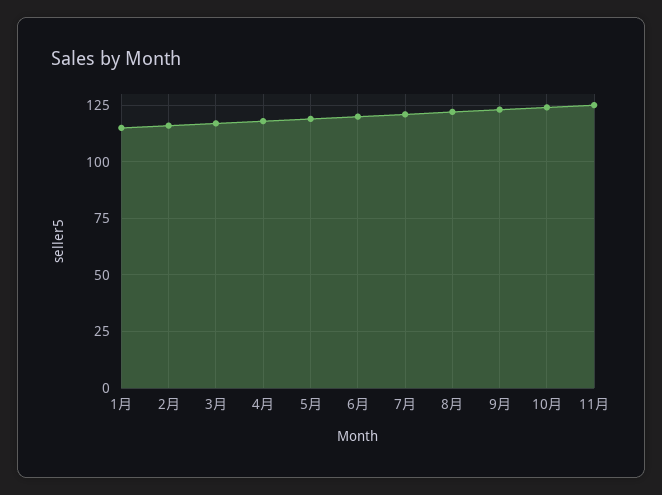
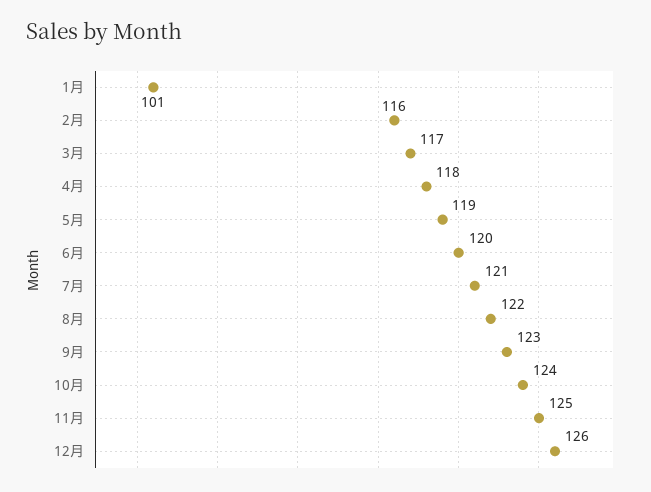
1月: 115 -> 101
12月: none -> 126

